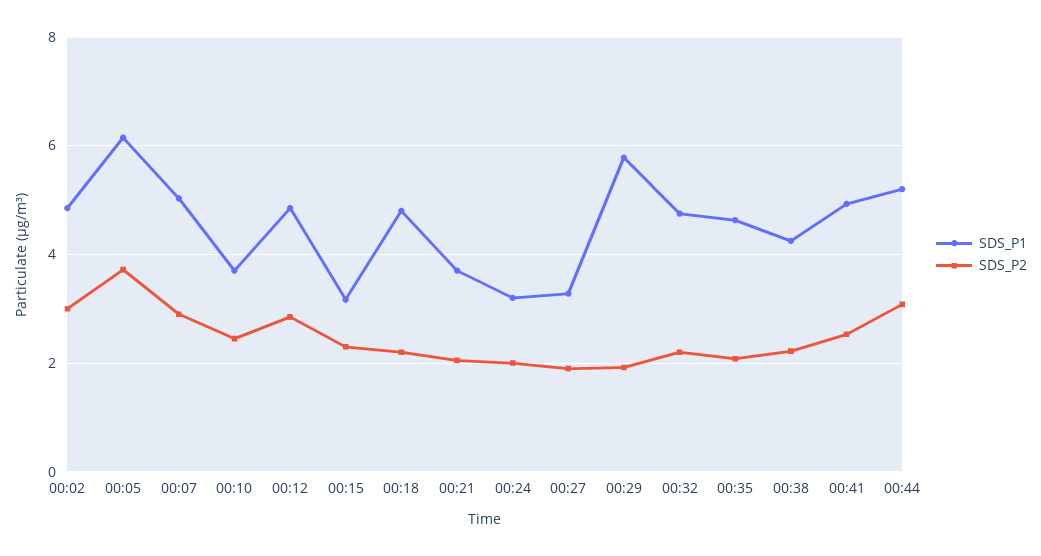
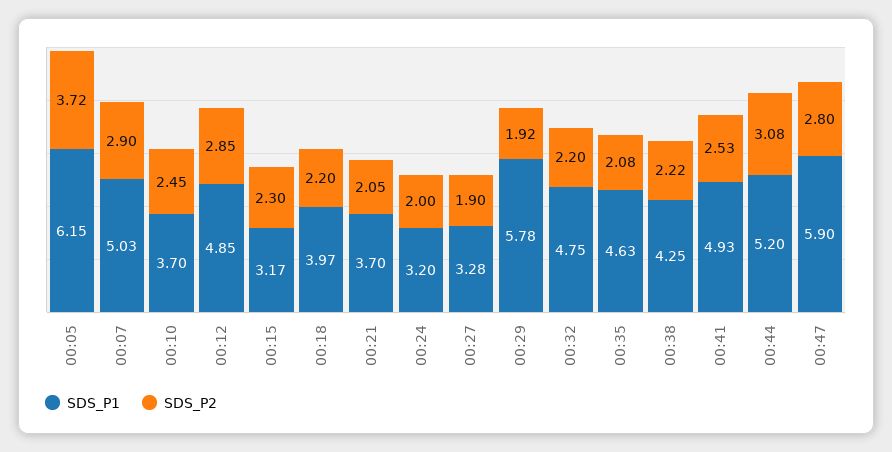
SDS_P1, 00:02: 4.8 -> none
SDS_P2, 00:02: 3 -> none
SDS_P1, 00:18: 4.8 -> 3.97
SDS_P1, 00:47: none -> 5.9
SDS_P2, 00:47: none -> 2.8

